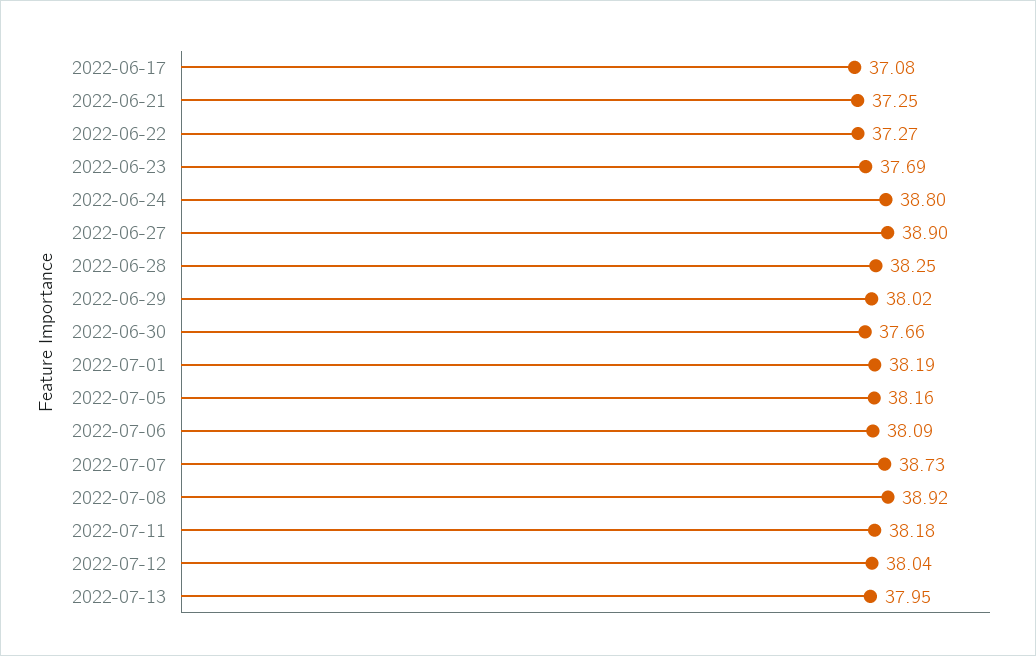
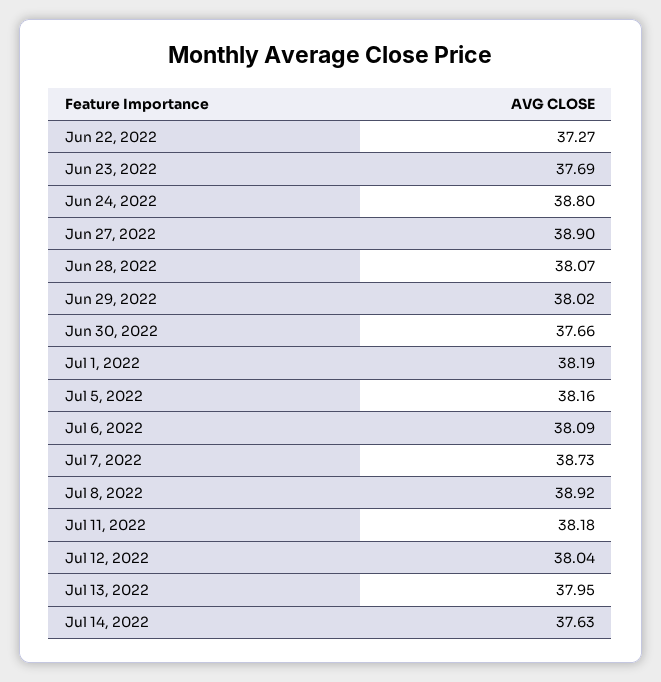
2022-06-17: 37.08 -> none
2022-06-21: 37.25 -> none
2022-06-28: 38.25 -> 38.07
Jul 14, 2022: none -> 37.63

